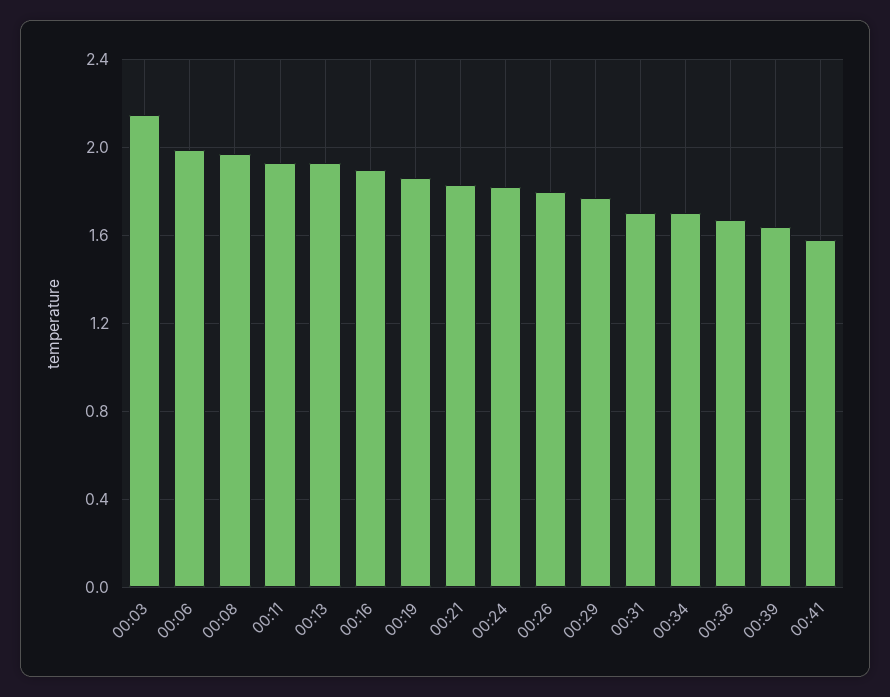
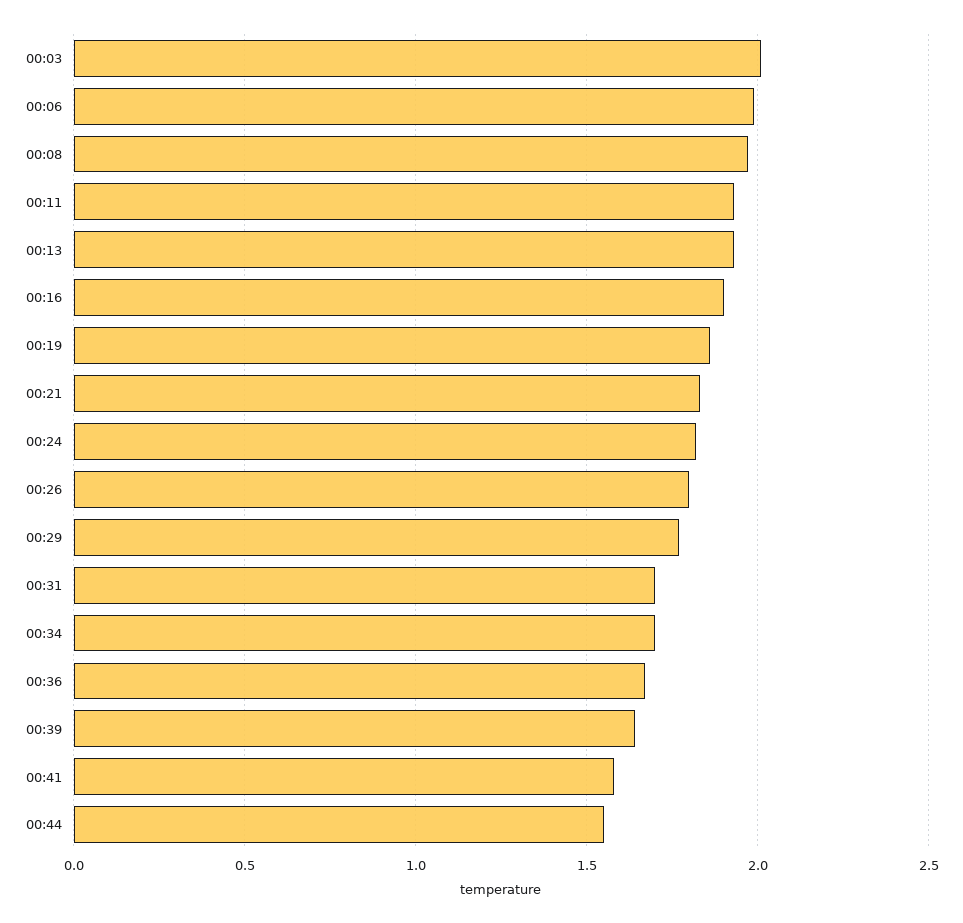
00:03: 2.15 -> 2
00:44: none -> 1.55

